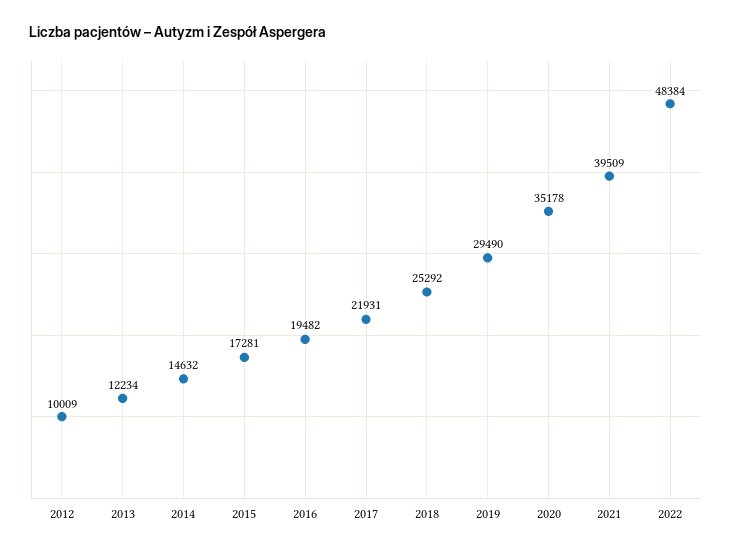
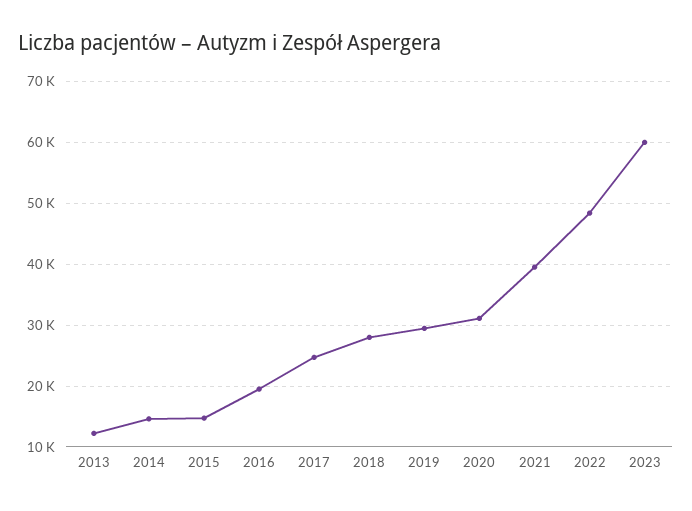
2012: 10009 -> none
2015: 17281 -> 15000
2017: 21931 -> 25000
2018: 25292 -> 28000
2020: 35178 -> 31000
2023: none -> 60000

